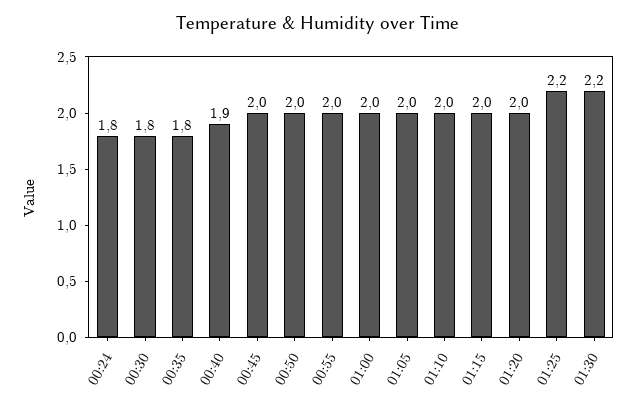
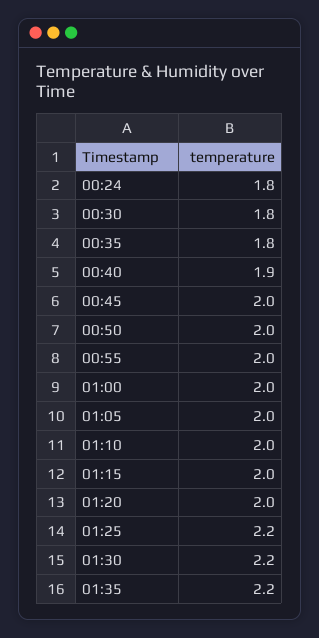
01:35: none -> 2.2

